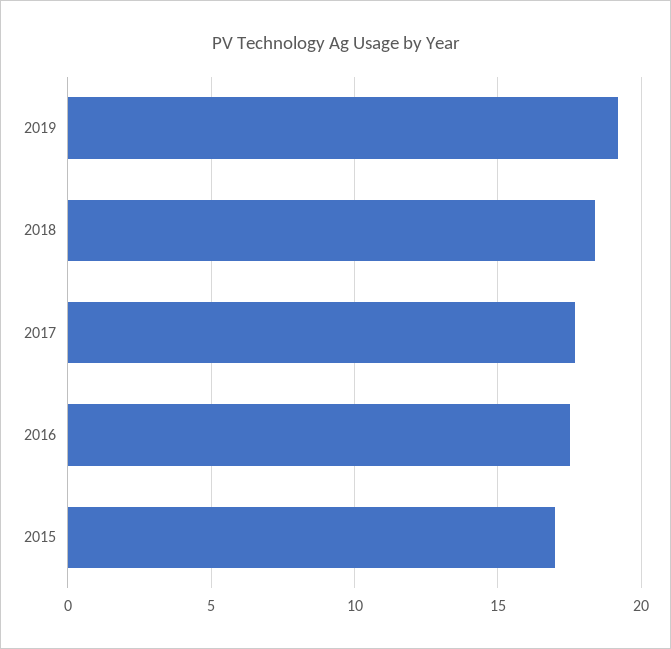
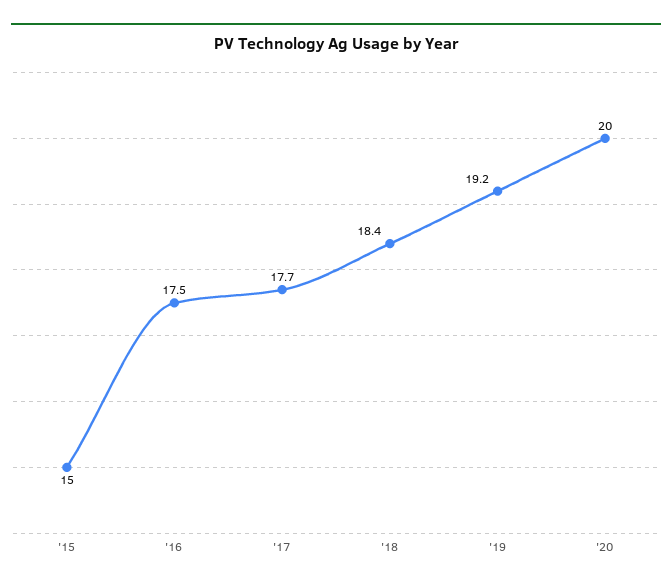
2015: 17 -> 15
'20: none -> 20

